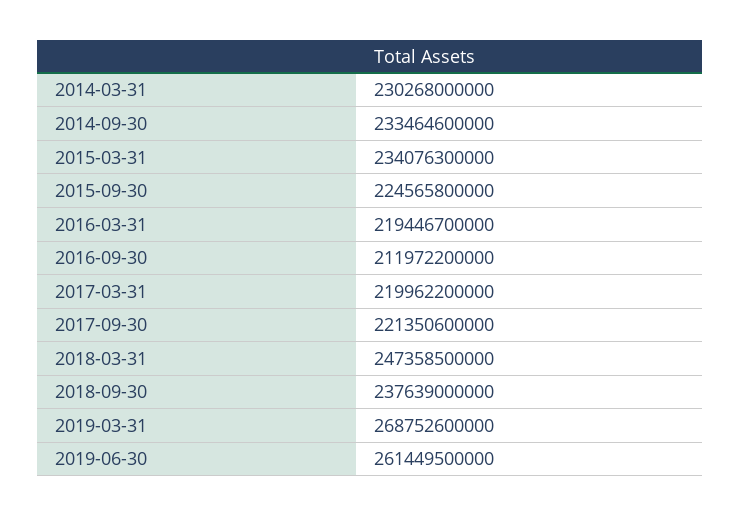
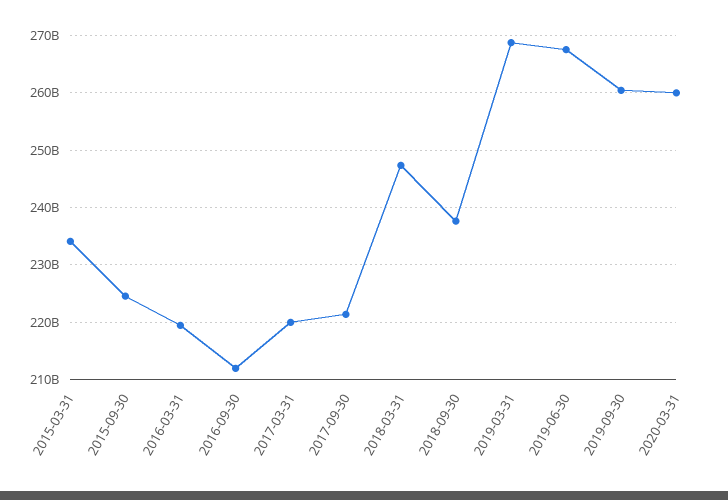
2014-03-31: 230268000000 -> none
2014-09-30: 233464600000 -> none
2019-06-30: 261449500000 -> 268000000000
2019-09-30: none -> 260000000000
2020-03-31: none -> 260000000000

